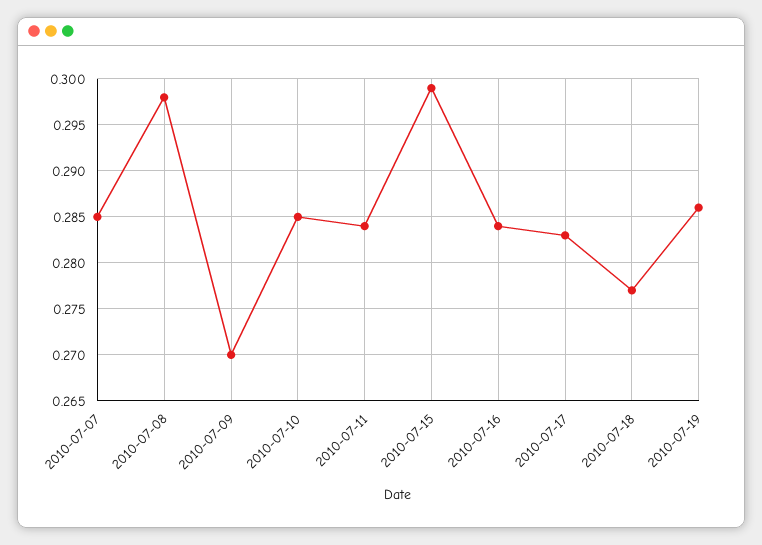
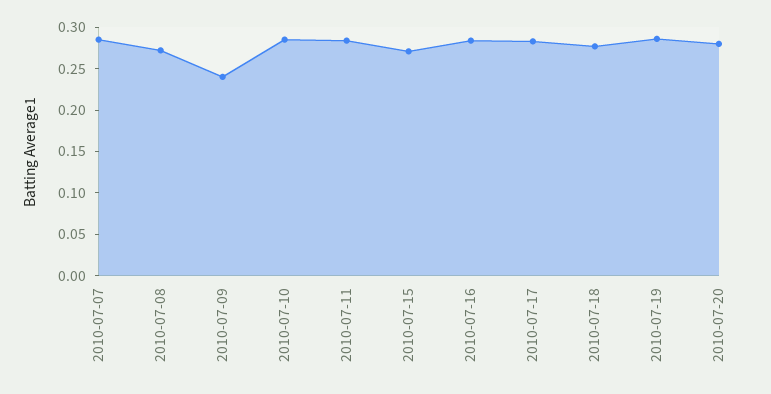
2010-07-08: 0.298 -> 0.27
2010-07-09: 0.27 -> 0.24
2010-07-15: 0.299 -> 0.27
2010-07-20: none -> 0.28

